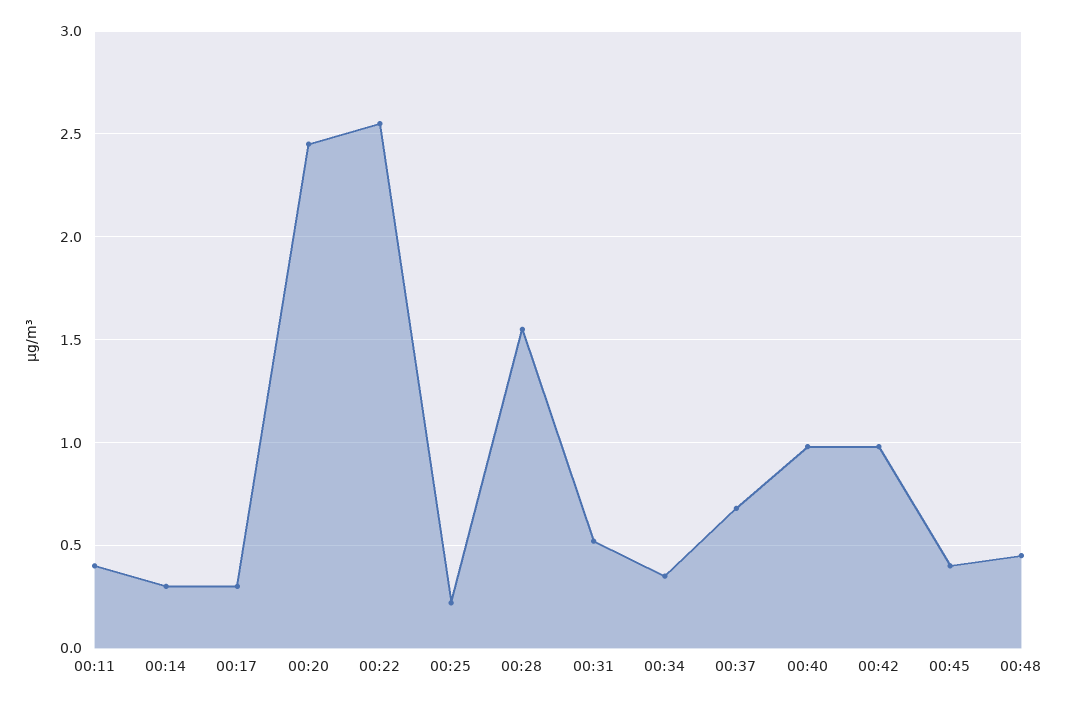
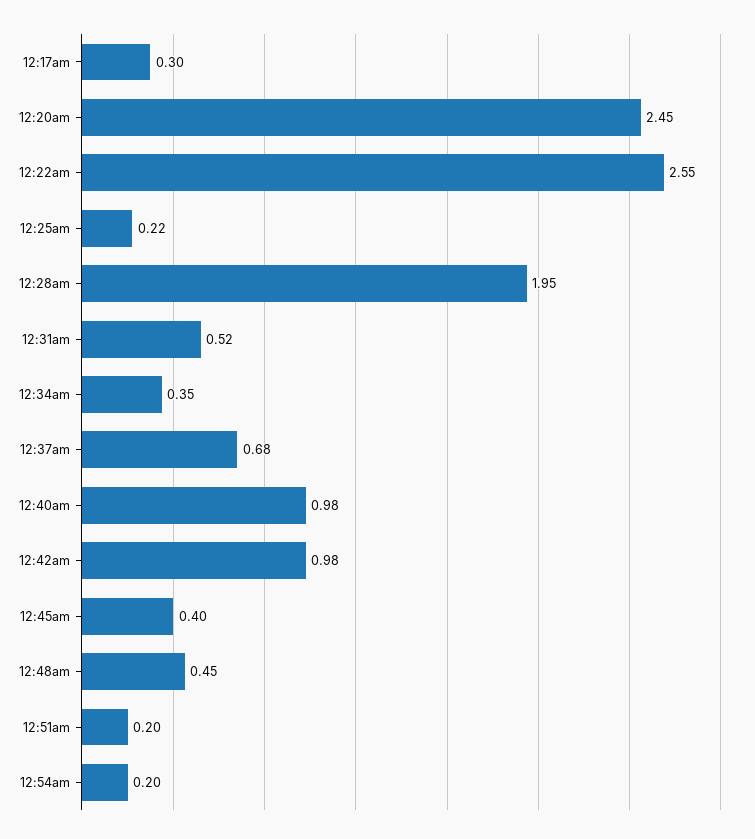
00:11: 0.4 -> none
00:14: 0.3 -> none
00:28: 1.55 -> 1.95
12:51am: none -> 0.2
12:54am: none -> 0.2

